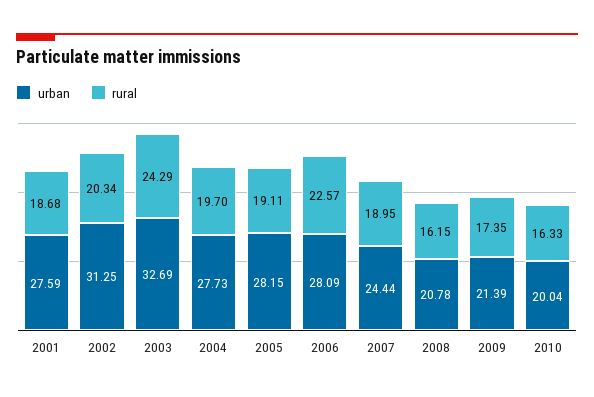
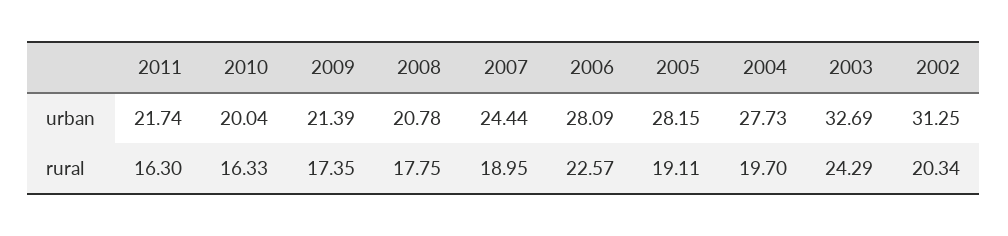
urban, 2001: 27.59 -> none
rural, 2001: 18.68 -> none
rural, 2008: 16.15 -> 17.75
urban, 2011: none -> 21.74
rural, 2011: none -> 16.3

